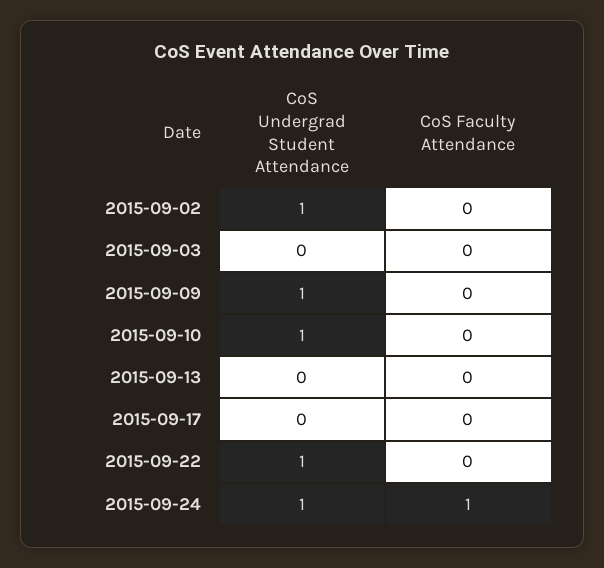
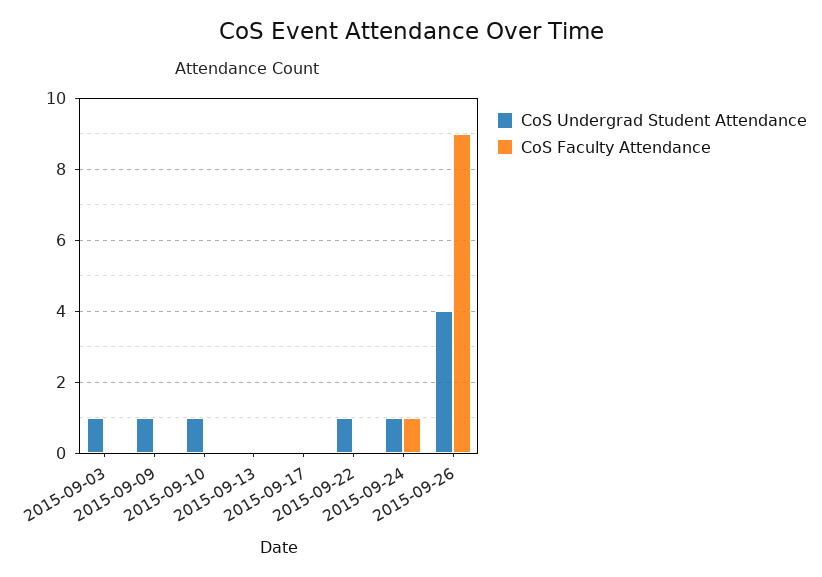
CoS Undergrad Student Attendance, 2015-09-02: 1 -> none
CoS Faculty Attendance, 2015-09-02: 0 -> none
CoS Undergrad Student Attendance, 2015-09-03: 0 -> 1
CoS Undergrad Student Attendance, 2015-09-26: none -> 4
CoS Faculty Attendance, 2015-09-26: none -> 9

